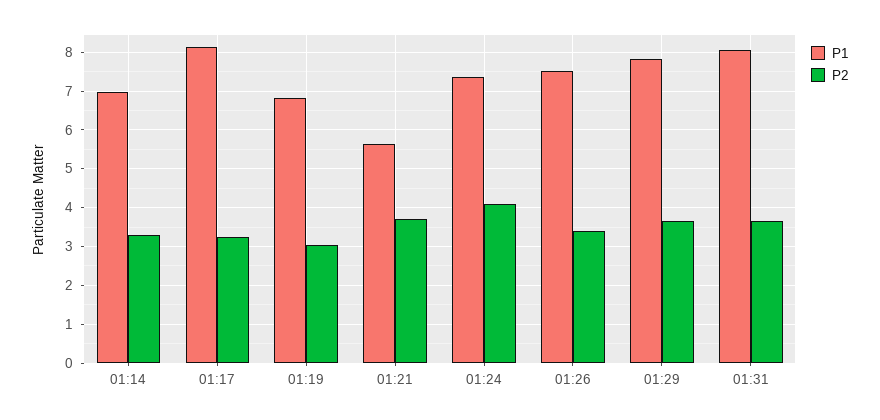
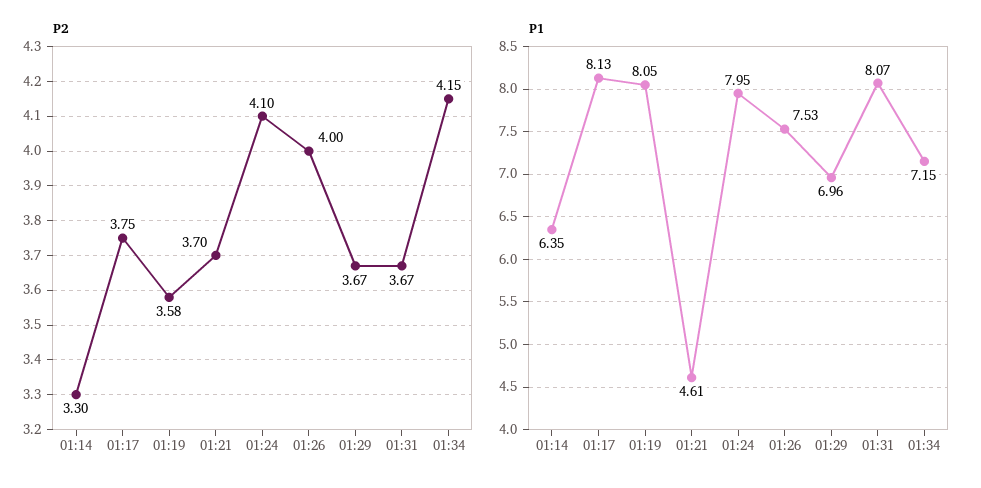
P1, 01:14: 7 -> 6.35
P2, 01:17: 3.2 -> 3.75
P1, 01:19: 6.8 -> 8.05
P2, 01:19: 3 -> 3.58
P1, 01:21: 5.6 -> 4.61
P1, 01:24: 7.4 -> 7.95
P2, 01:26: 3.4 -> 4
P1, 01:29: 7.8 -> 6.96
P2, 01:34: none -> 4.15
P1, 01:34: none -> 7.15

